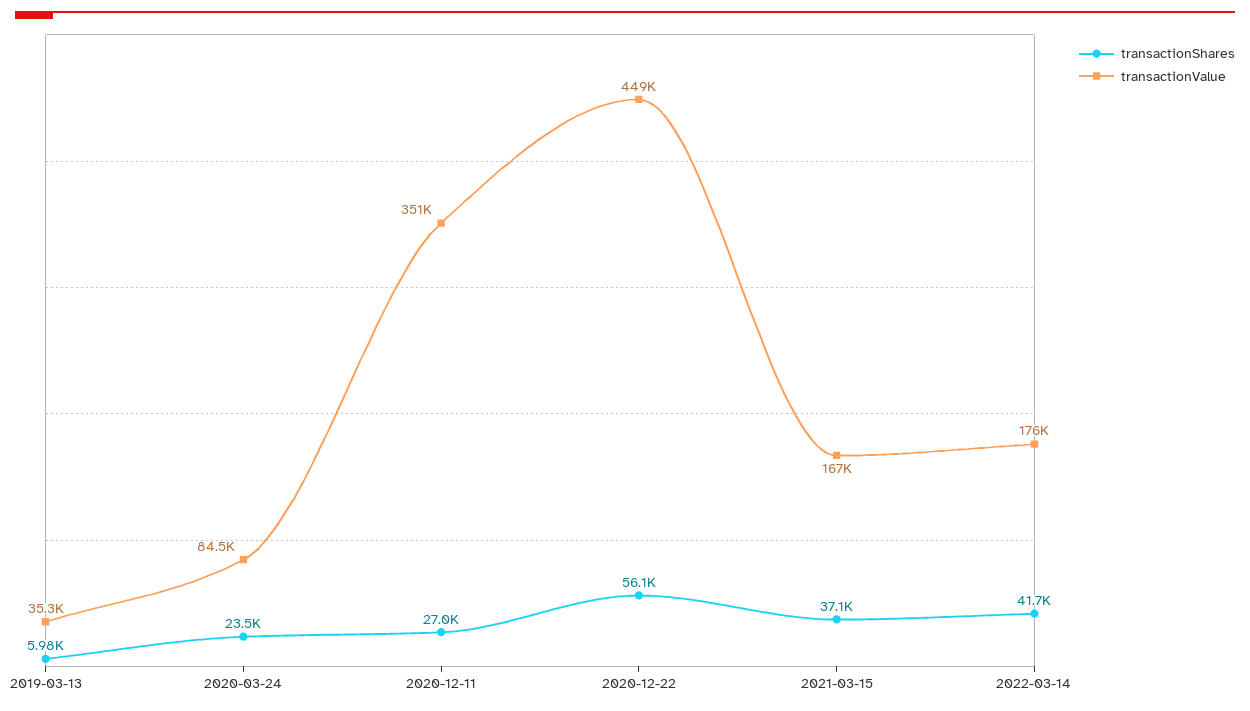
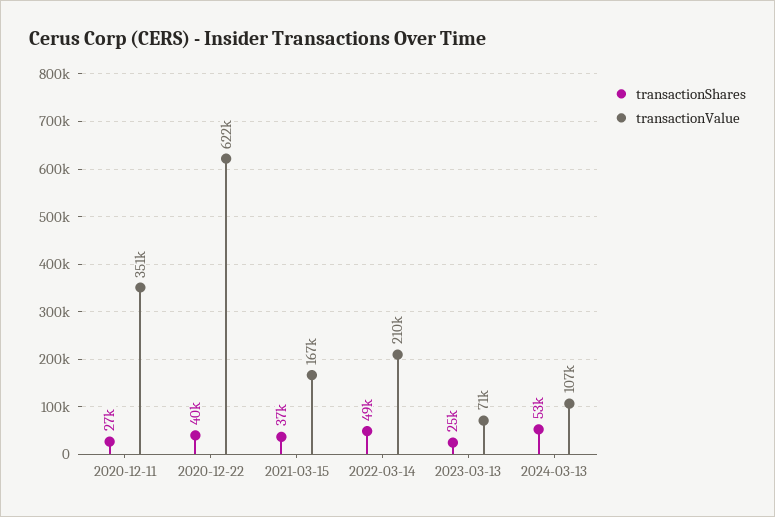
transactionShares, 2019-03-13: 5980 -> none
transactionValue, 2019-03-13: 35300 -> none
transactionShares, 2020-03-24: 23500 -> none
transactionValue, 2020-03-24: 84500 -> none
transactionShares, 2020-12-22: 56100 -> 40000
transactionValue, 2020-12-22: 449000 -> 622000
transactionShares, 2022-03-14: 41700 -> 49000
transactionValue, 2022-03-14: 176000 -> 210000
transactionShares, 2023-03-13: none -> 25000
transactionValue, 2023-03-13: none -> 71000
transactionShares, 2024-03-13: none -> 53000
transactionValue, 2024-03-13: none -> 107000

